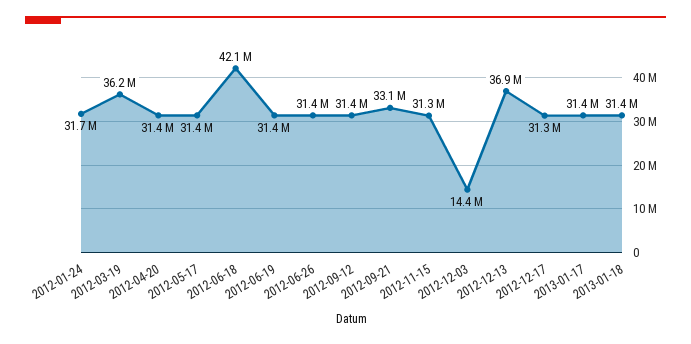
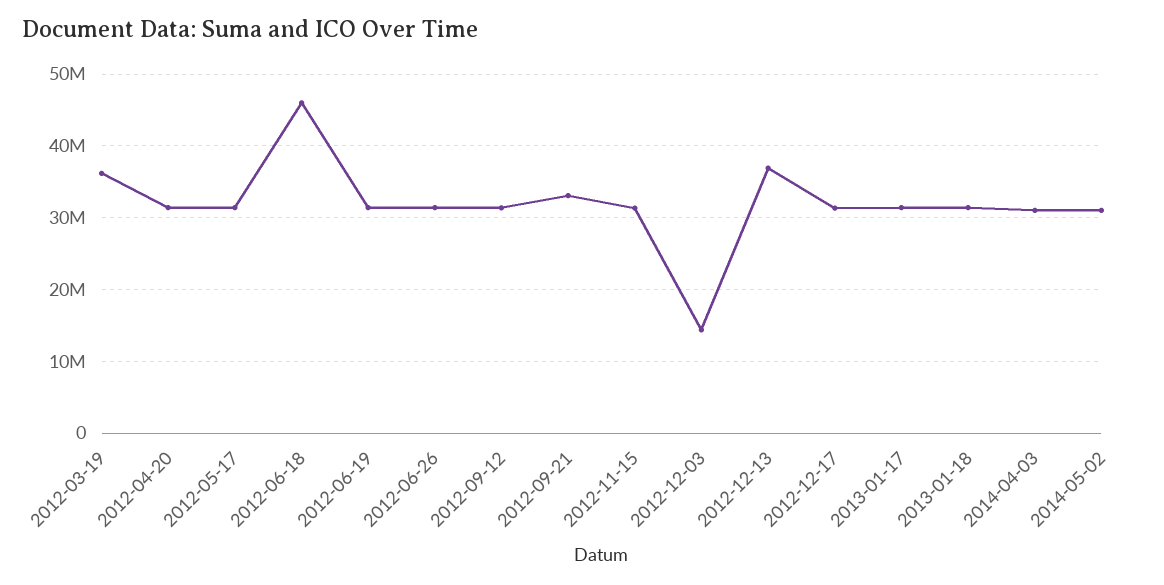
2012-01-24: 31700000 -> none
2012-06-18: 42100000 -> 46000000
2014-04-03: none -> 31000000
2014-05-02: none -> 31000000

